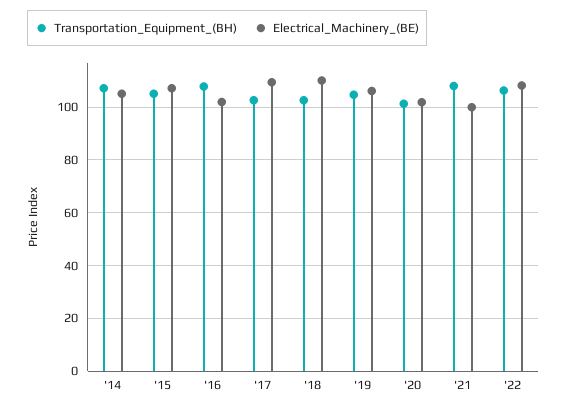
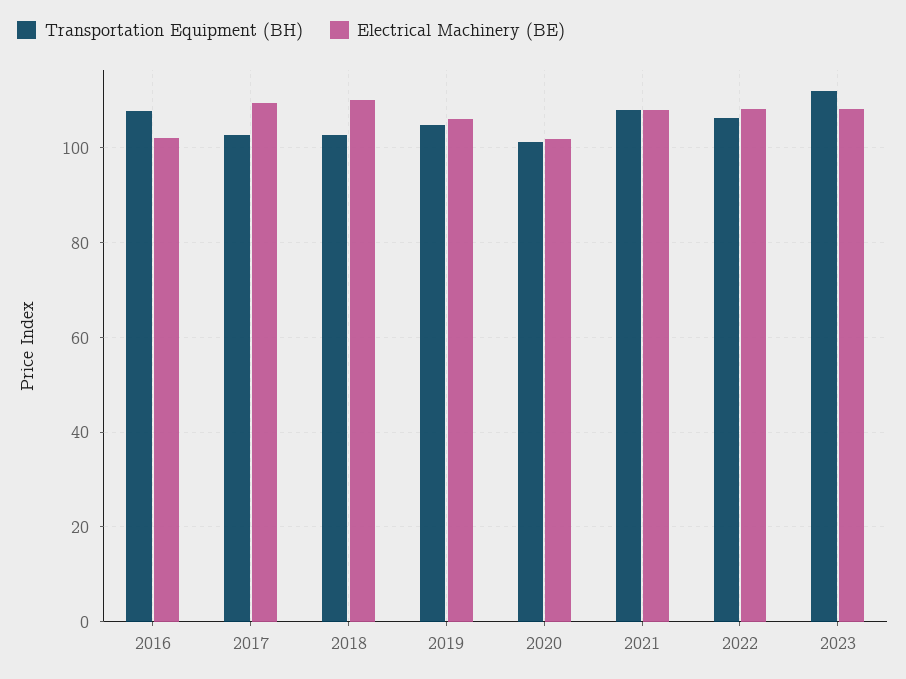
Transportation_Equipment_(BH), '14: 107.5 -> none
Electrical_Machinery_(BE), '14: 105 -> none
Transportation_Equipment_(BH), '15: 105 -> none
Electrical_Machinery_(BE), '15: 107.5 -> none
Electrical_Machinery_(BE), '21: 100 -> 108
Transportation_Equipment_(BH), 2023: none -> 112
Electrical_Machinery_(BE), 2023: none -> 108

